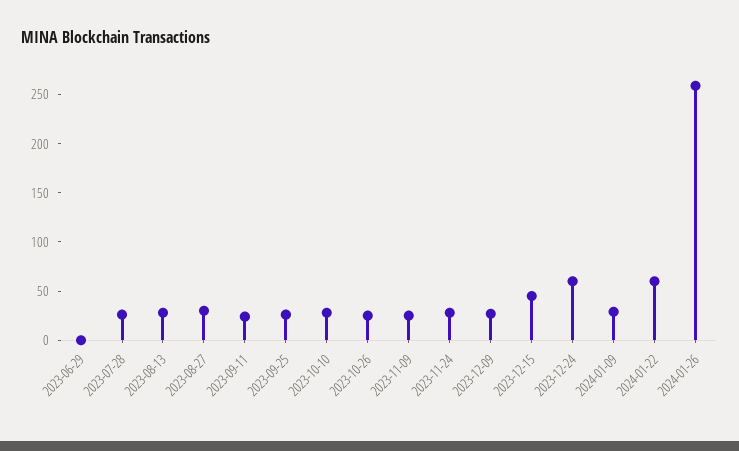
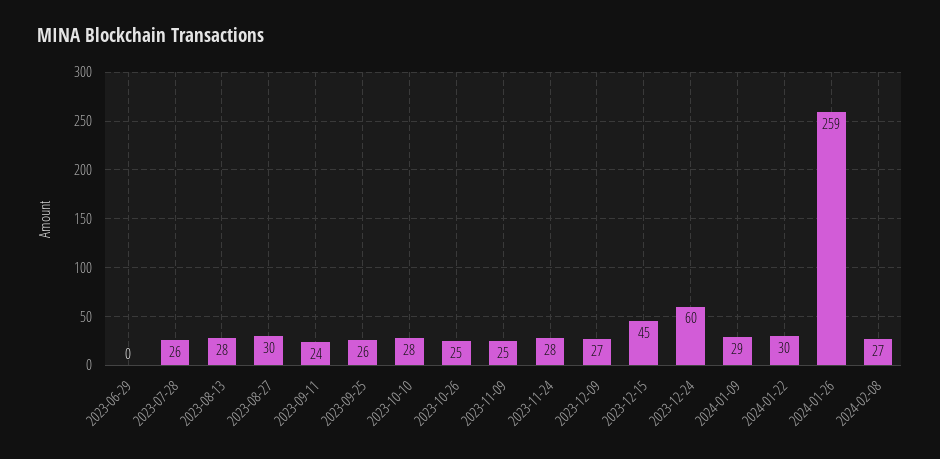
2024-01-22: 60 -> 30
2024-02-08: none -> 27

